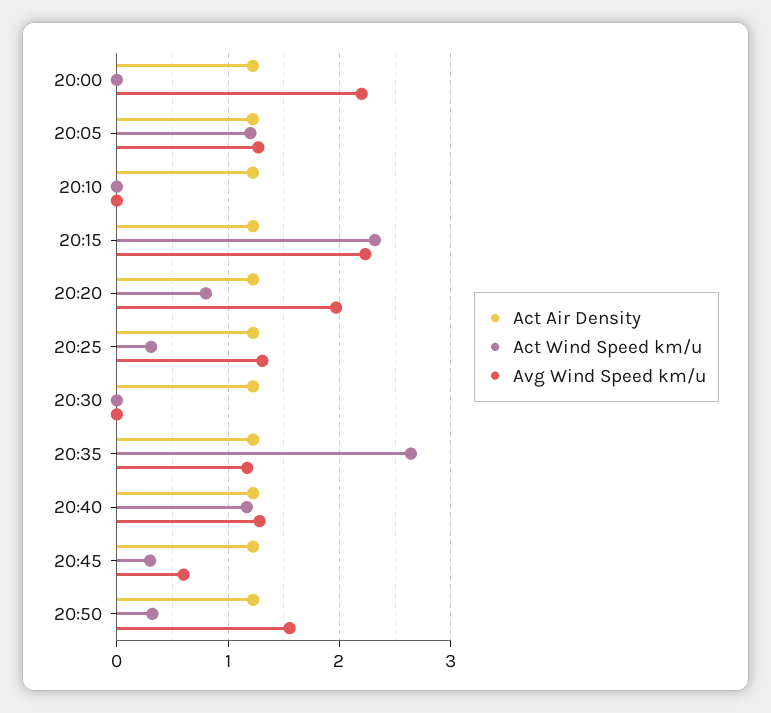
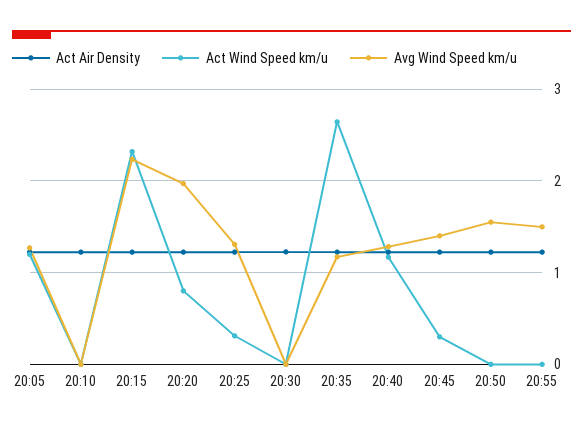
Act Air Density, 20:00: 1.2 -> none
Act Wind Speed km/u, 20:00: 0 -> none
Avg Wind Speed km/u, 20:00: 2.2 -> none
Avg Wind Speed km/u, 20:45: 0.6 -> 1.4
Act Wind Speed km/u, 20:50: 0.3 -> 0
Act Air Density, 20:55: none -> 1.2
Act Wind Speed km/u, 20:55: none -> 0
Avg Wind Speed km/u, 20:55: none -> 1.5

